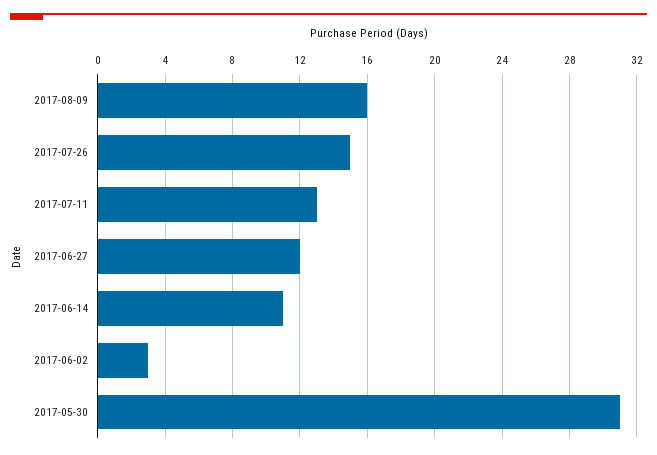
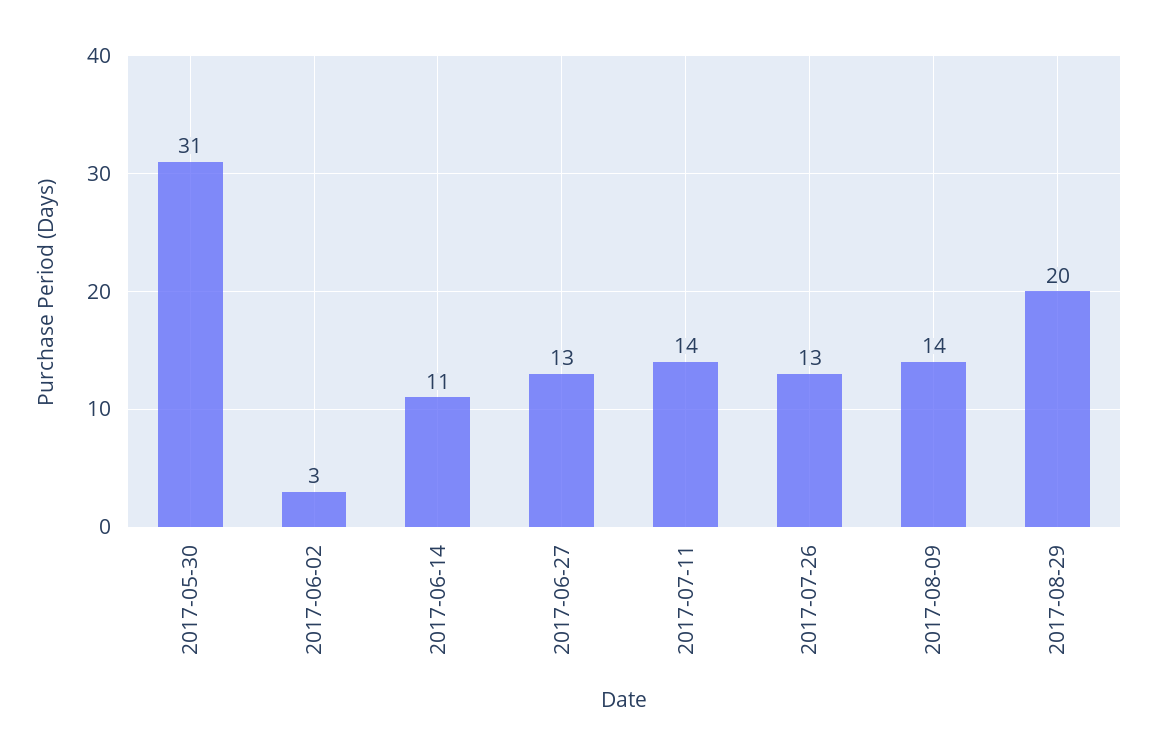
2017-08-09: 16 -> 14
2017-07-26: 15 -> 13
2017-07-11: 13 -> 14
2017-06-27: 12 -> 13
2017-08-29: none -> 20

